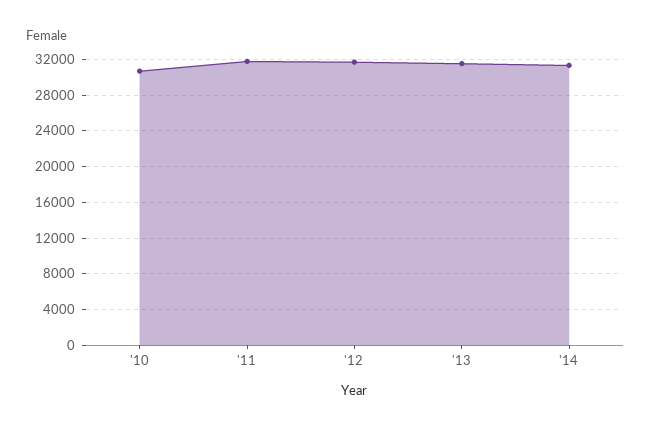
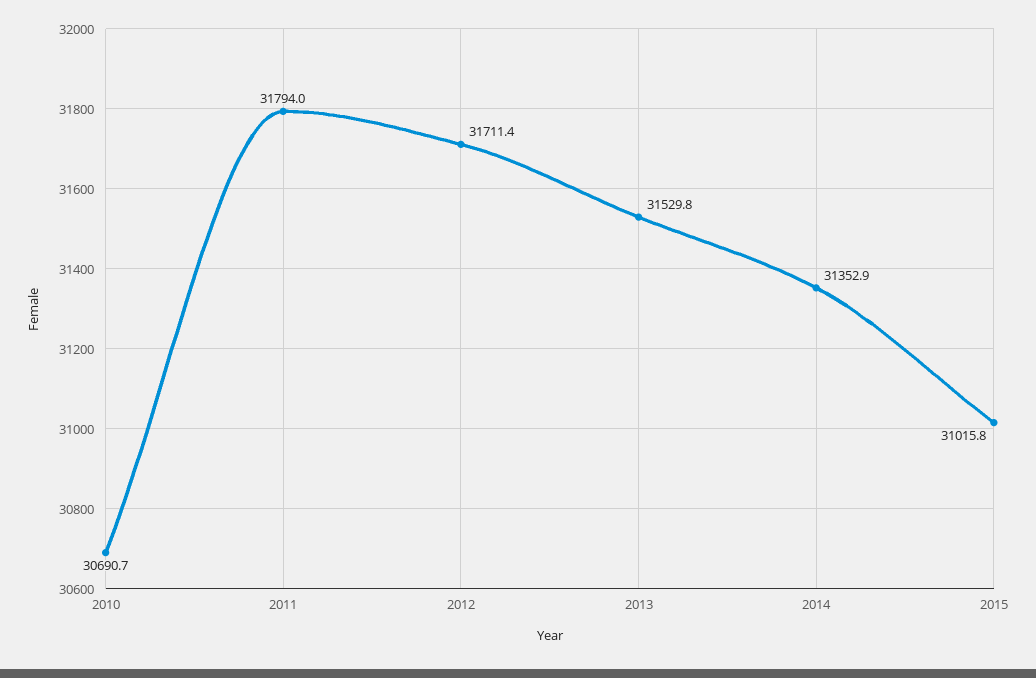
2015: none -> 31015.8

